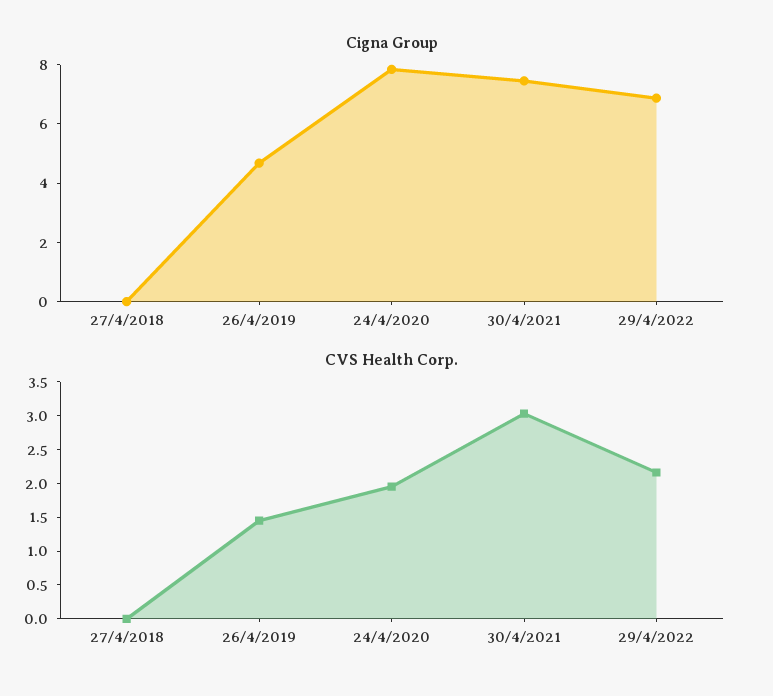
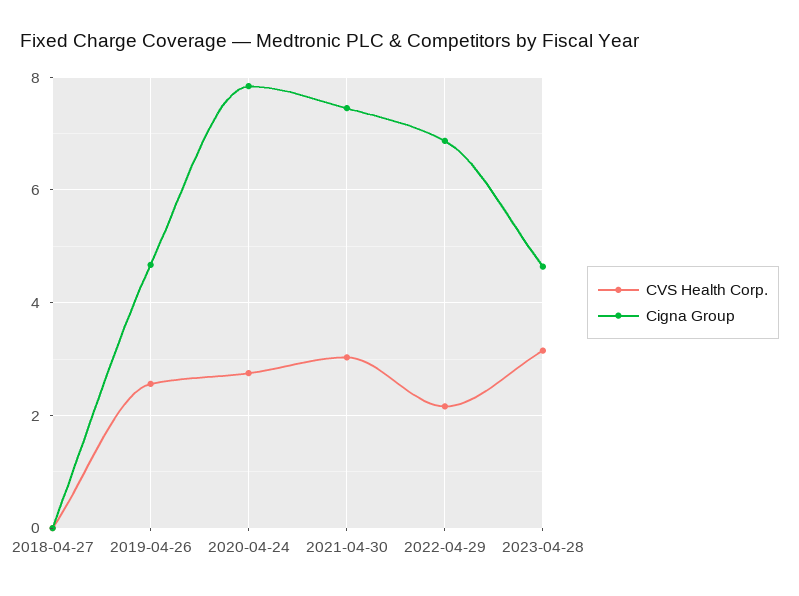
CVS Health Corp., 26/4/2019: 1.5 -> 2.6
CVS Health Corp., 24/4/2020: 2 -> 2.8
CVS Health Corp., 2023-04-28: none -> 3.2
Cigna Group, 2023-04-28: none -> 4.6

